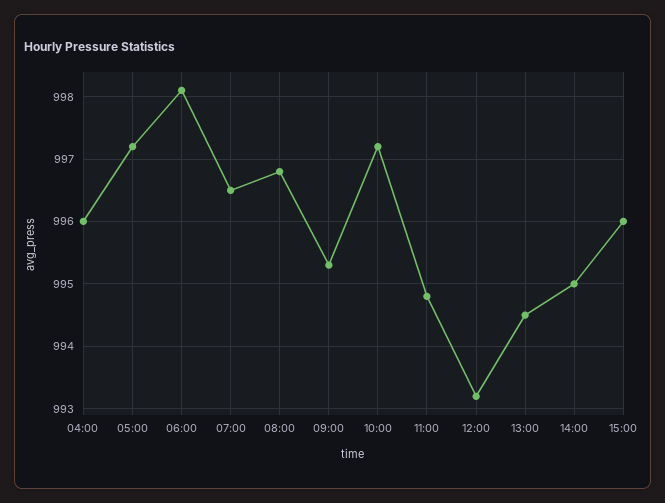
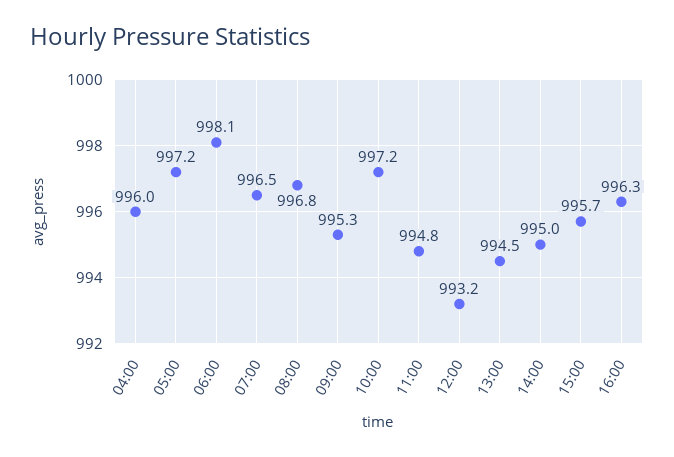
15:00: 996 -> 995.7
16:00: none -> 996.3

